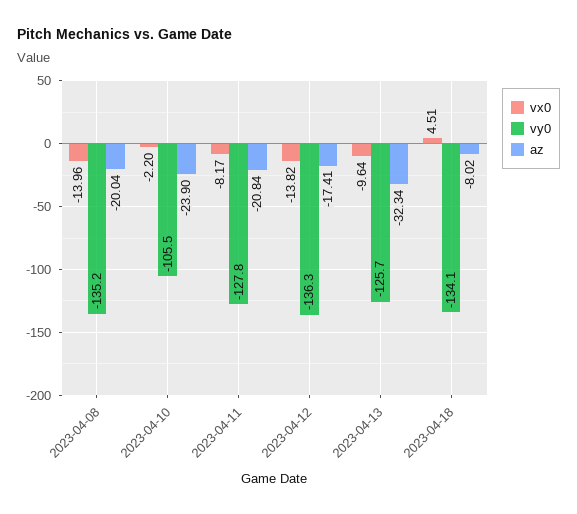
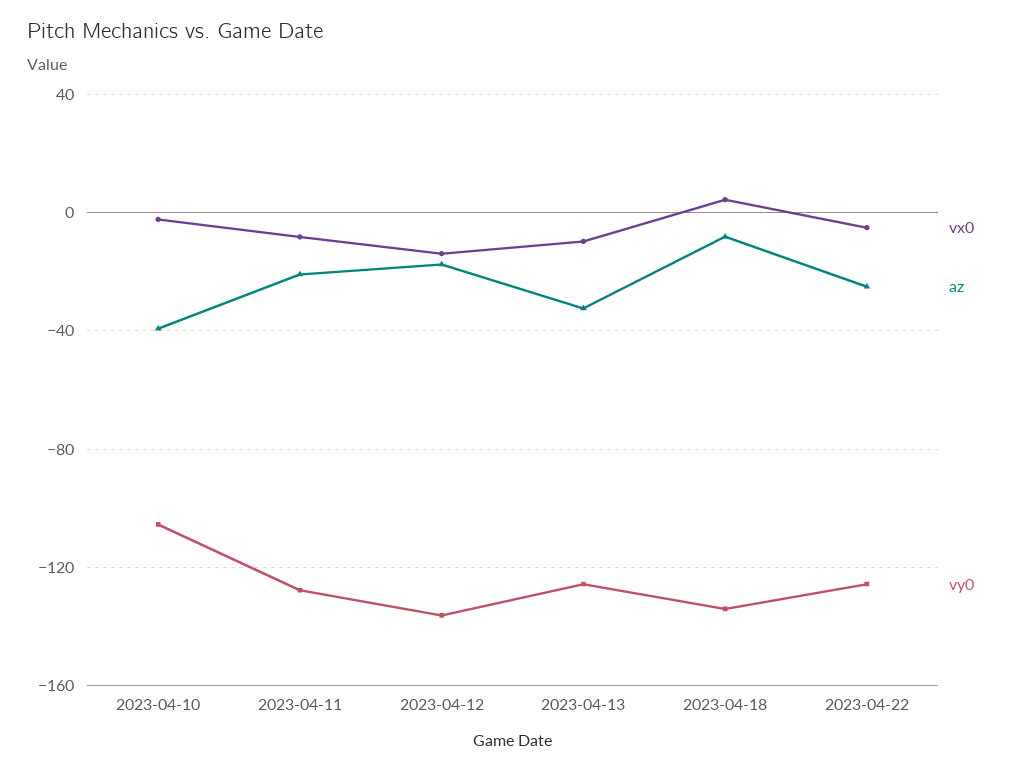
vx0, 2023-04-08: -13.96 -> none
vy0, 2023-04-08: -135.2 -> none
az, 2023-04-08: -20.04 -> none
az, 2023-04-10: -23.9 -> -40
vx0, 2023-04-22: none -> -5
az, 2023-04-22: none -> -25
vy0, 2023-04-22: none -> -125

